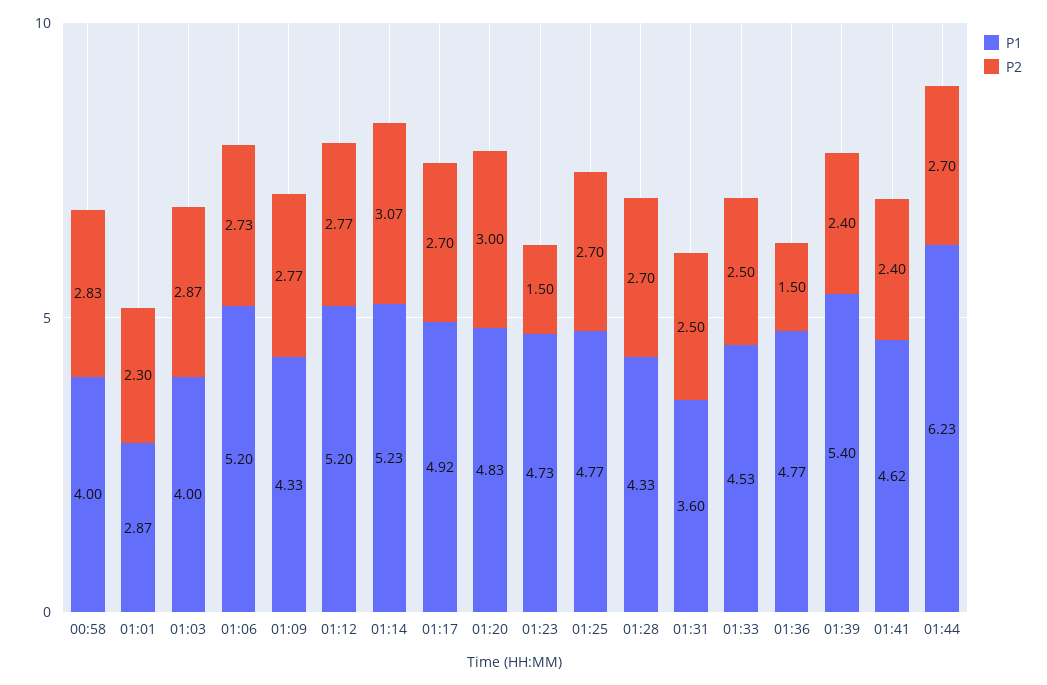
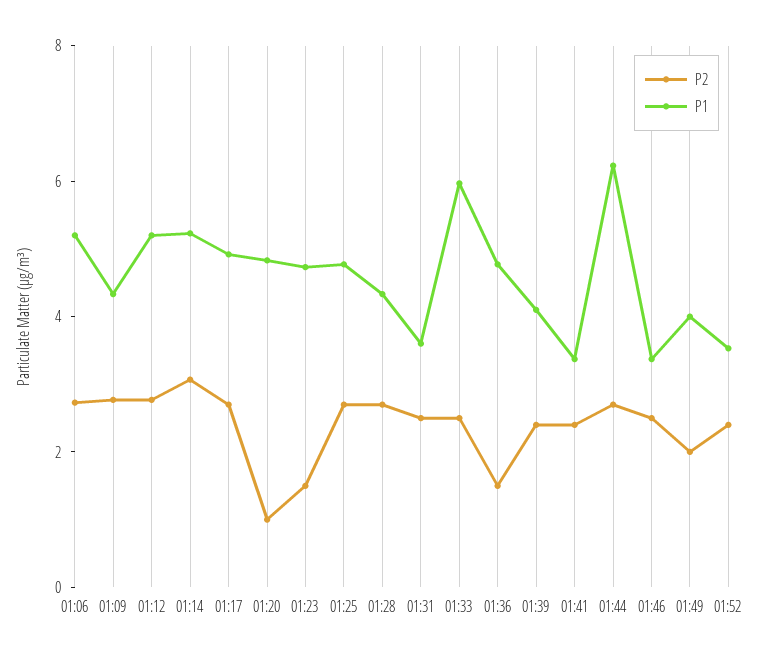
P1, 00:58: 4 -> none
P2, 00:58: 2.83 -> none
P1, 01:01: 2.87 -> none
P2, 01:01: 2.3 -> none
P1, 01:03: 4 -> none
P2, 01:03: 2.87 -> none
P2, 01:20: 3 -> 1
P1, 01:33: 4.53 -> 6
P1, 01:39: 5.4 -> 4
P1, 01:41: 4.62 -> 3.5
P2, 01:46: none -> 2.5
P1, 01:46: none -> 3.5
P2, 01:49: none -> 2
P1, 01:49: none -> 4
P2, 01:52: none -> 2.5
P1, 01:52: none -> 3.5

